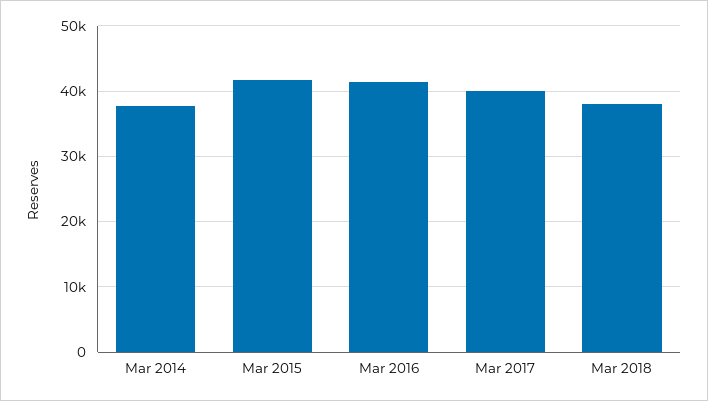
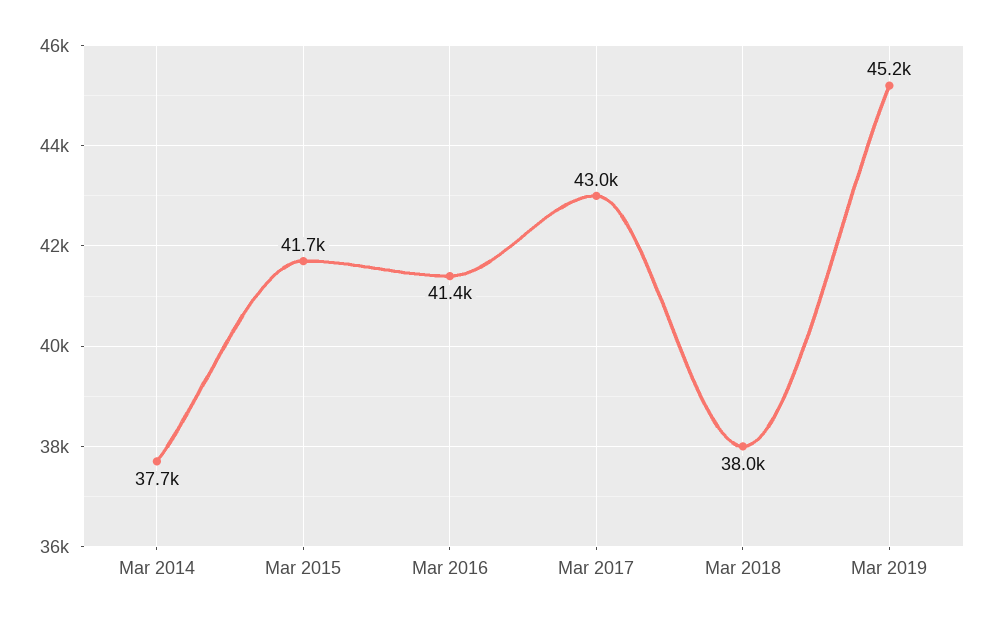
Mar 2017: 40000 -> 43000
Mar 2019: none -> 45200

